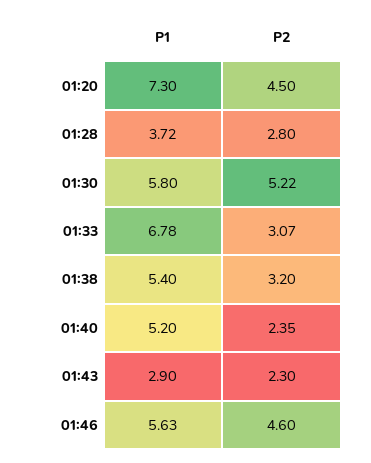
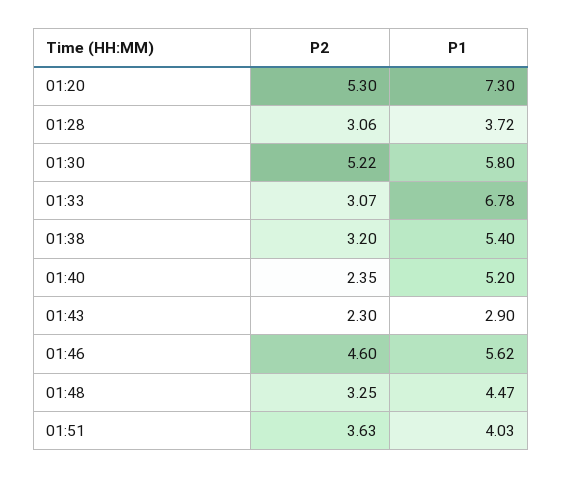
P2, 01:20: 4.5 -> 5.3
P2, 01:28: 2.8 -> 3.06
P1, 01:46: 5.63 -> 5.62
P2, 01:48: none -> 3.25
P1, 01:48: none -> 4.47
P2, 01:51: none -> 3.63
P1, 01:51: none -> 4.03

